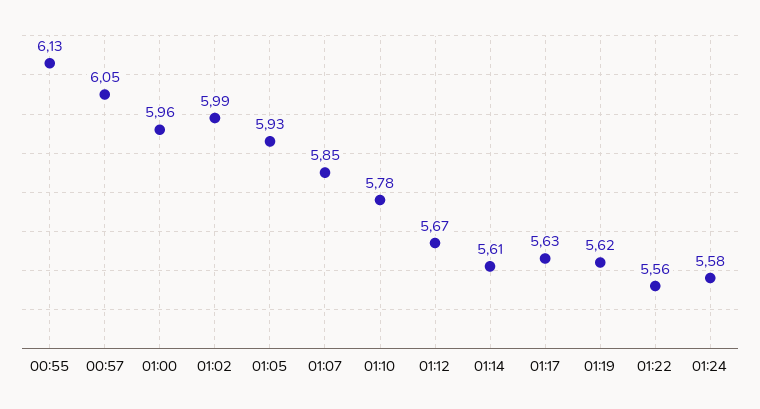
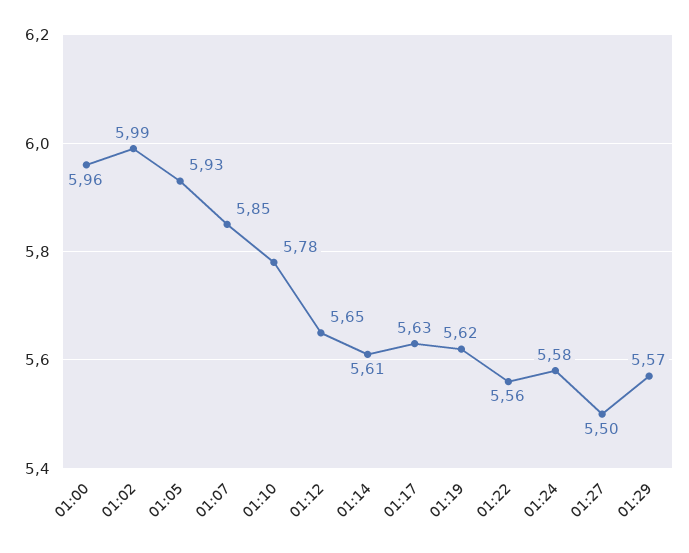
00:55: 6.13 -> none
00:57: 6.05 -> none
01:12: 5.67 -> 5.65
01:27: none -> 5.5
01:29: none -> 5.57

